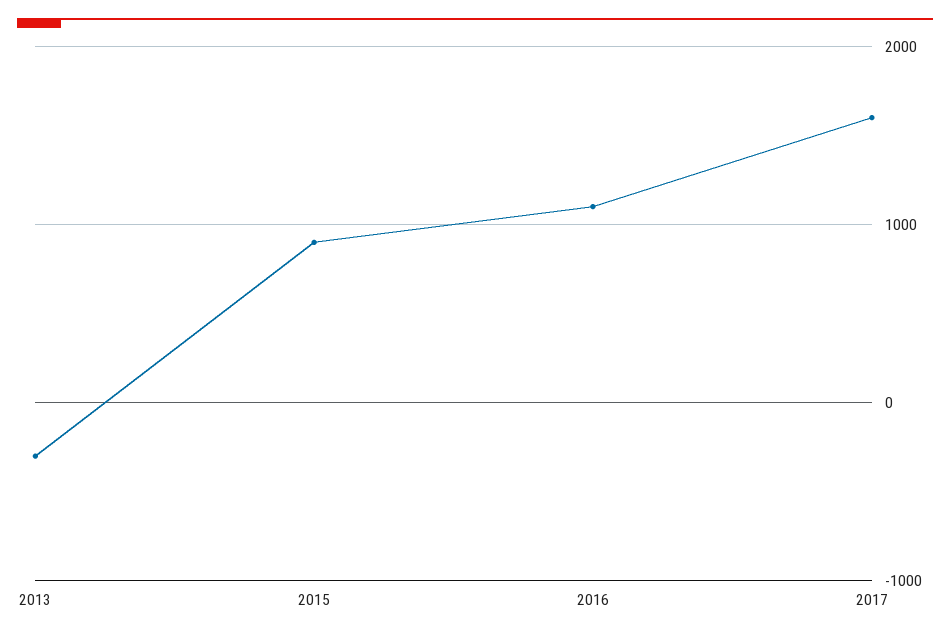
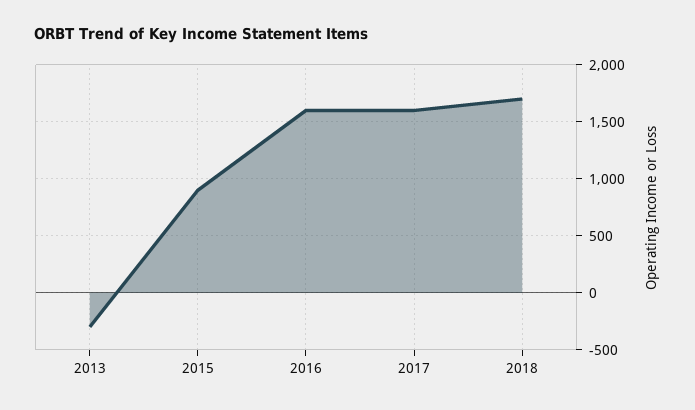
2016: 1100 -> 1600
2018: none -> 1700

